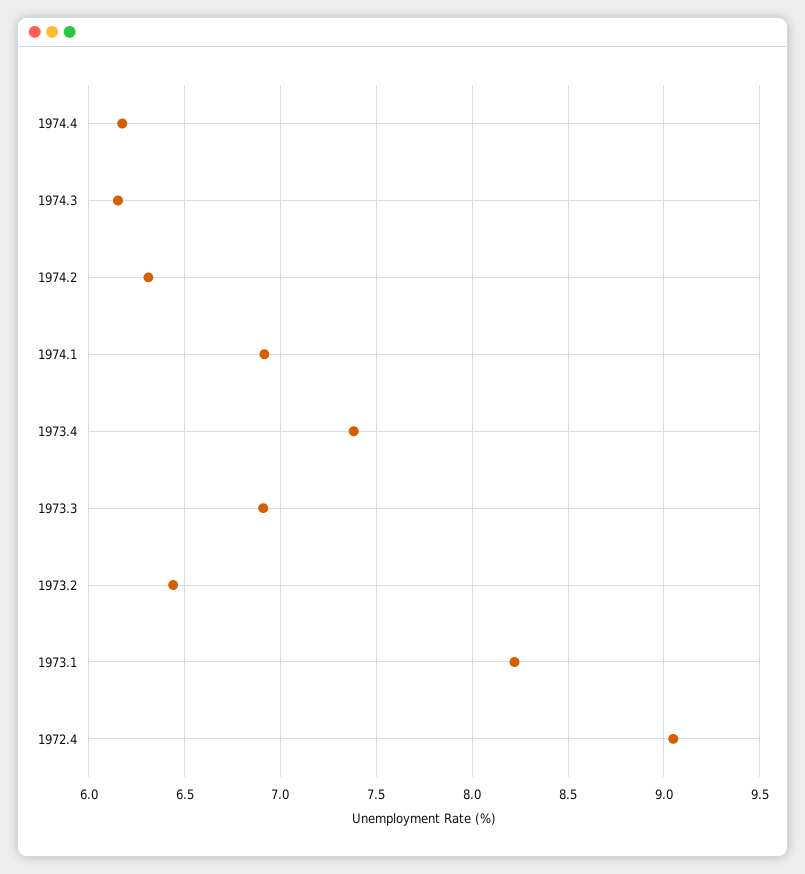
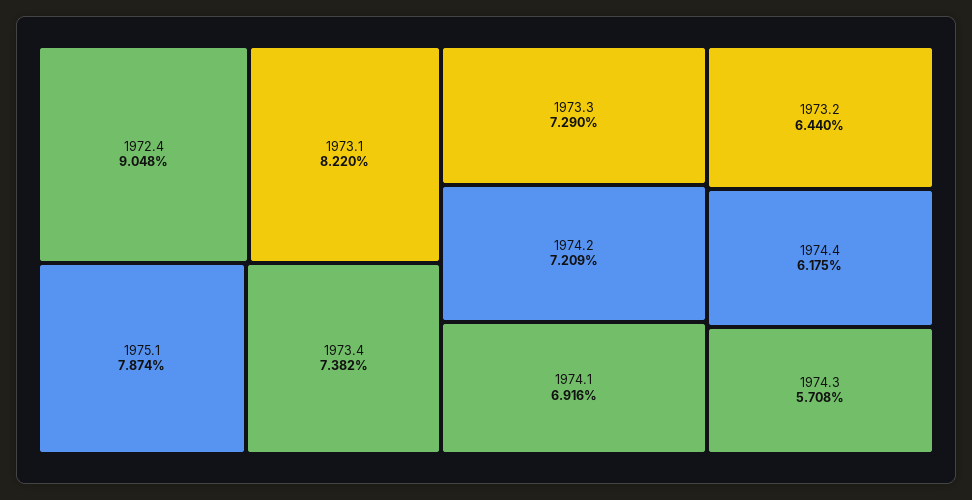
1974.3: 6.15 -> 5.708
1974.2: 6.3 -> 7.209
1973.3: 6.9 -> 7.29
1975.1: none -> 7.874

